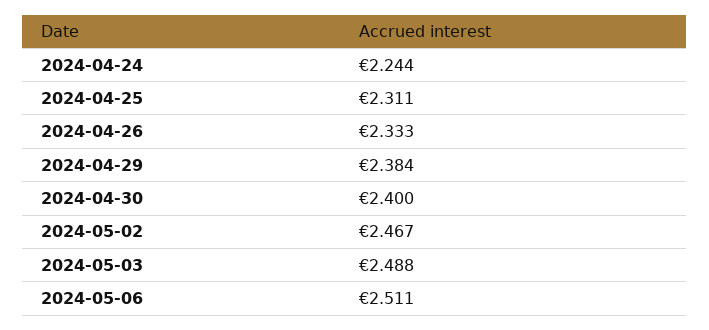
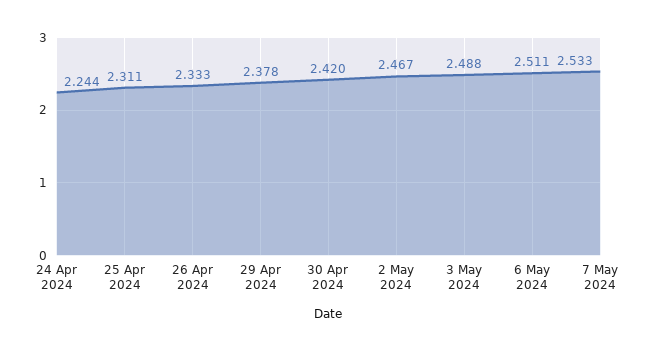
2024-04-29: 2.384 -> 2.378
2024-04-30: 2.4 -> 2.42
7 May 2024: none -> 2.533

